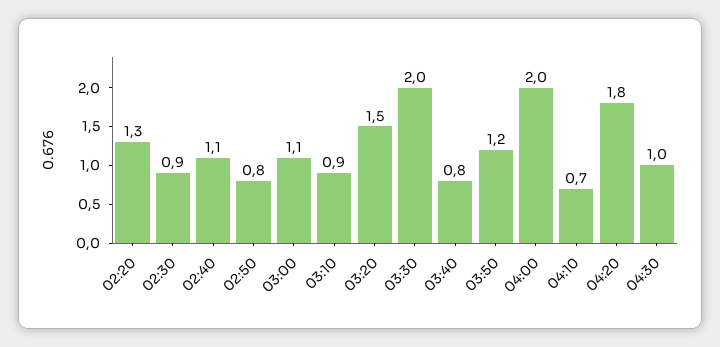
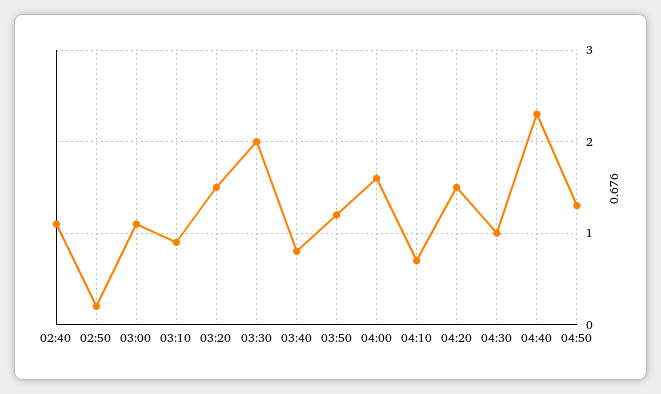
02:20: 1.3 -> none
02:30: 0.9 -> none
02:50: 0.8 -> 0.2
04:00: 2 -> 1.6
04:20: 1.8 -> 1.5
04:40: none -> 2.3
04:50: none -> 1.3

